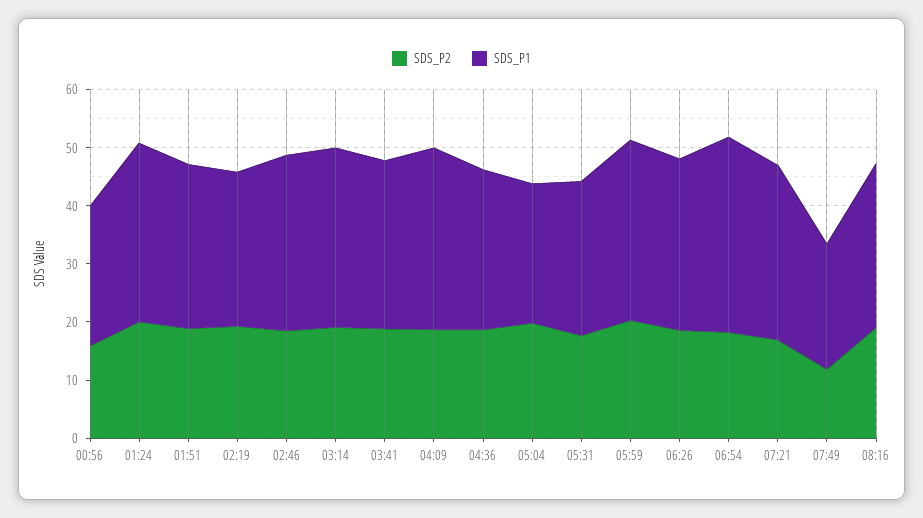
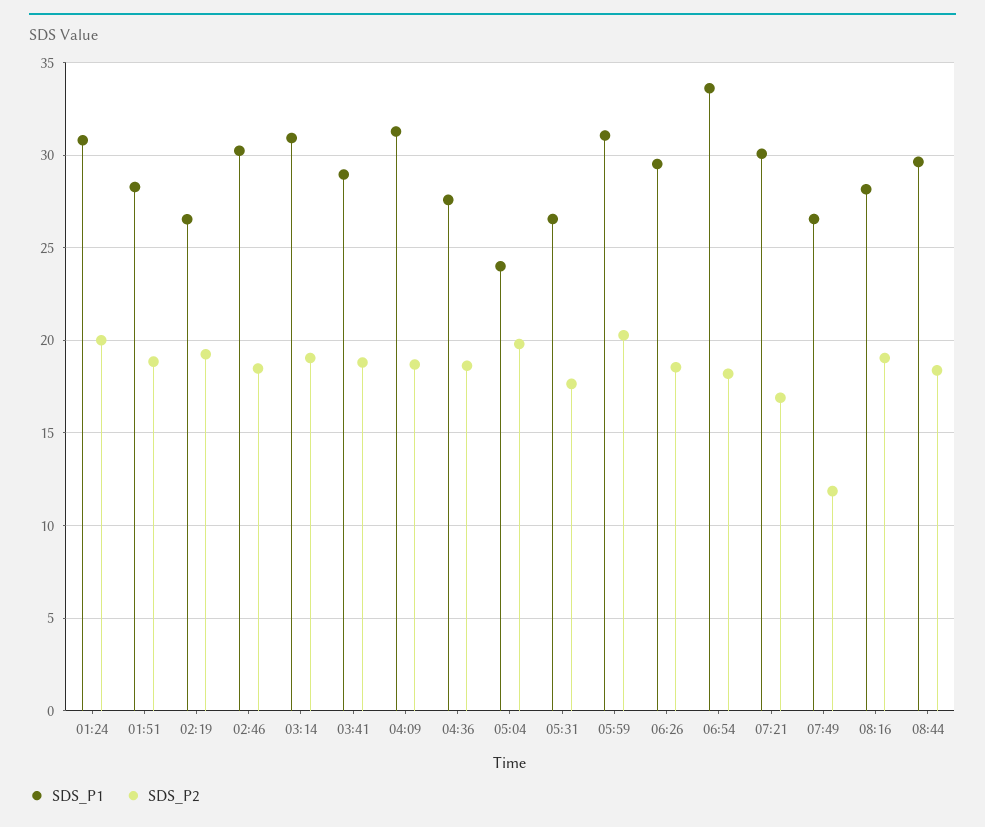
SDS_P2, 00:56: 16 -> none
SDS_P1, 00:56: 24 -> none
SDS_P1, 07:49: 22 -> 26.5
SDS_P1, 08:44: none -> 29.5
SDS_P2, 08:44: none -> 18.5

